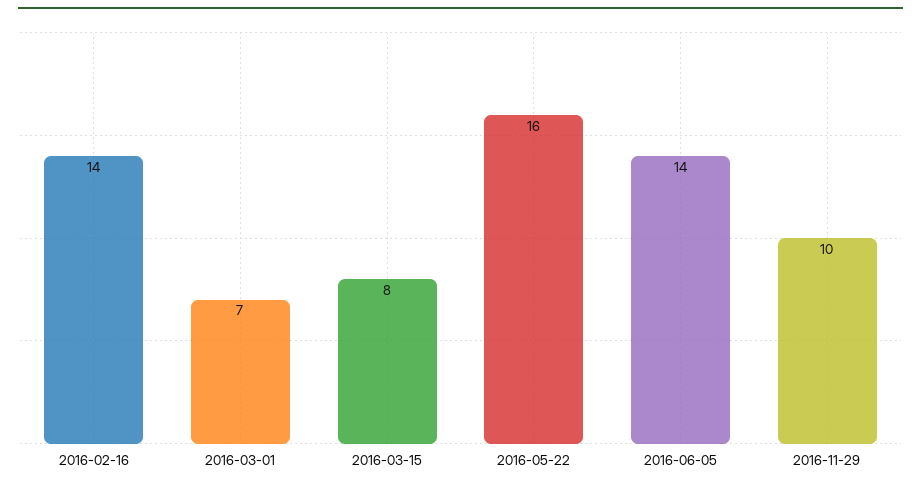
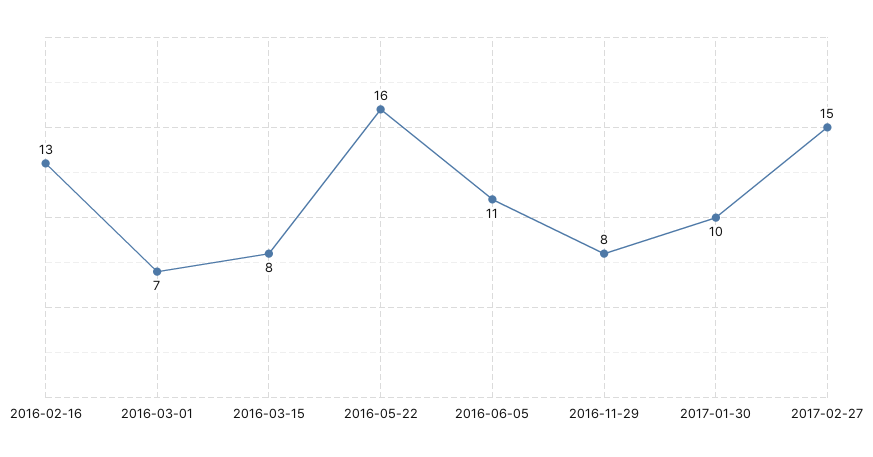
2016-02-16: 14 -> 13
2016-06-05: 14 -> 11
2016-11-29: 10 -> 8
2017-01-30: none -> 10
2017-02-27: none -> 15

